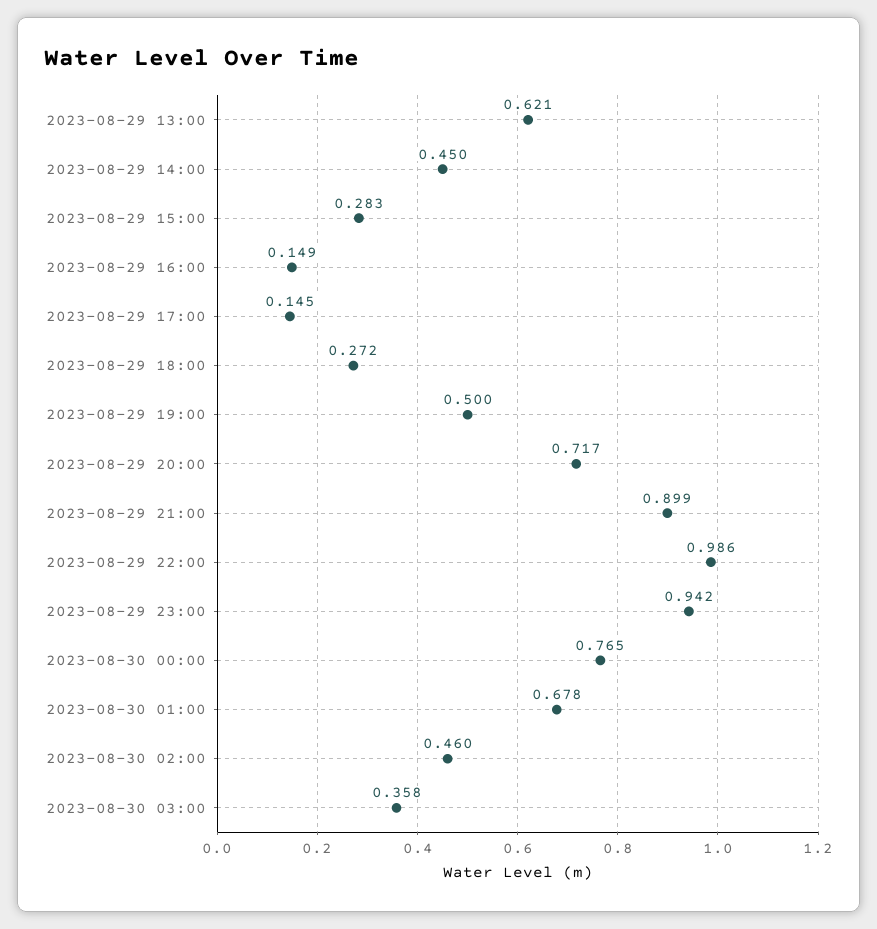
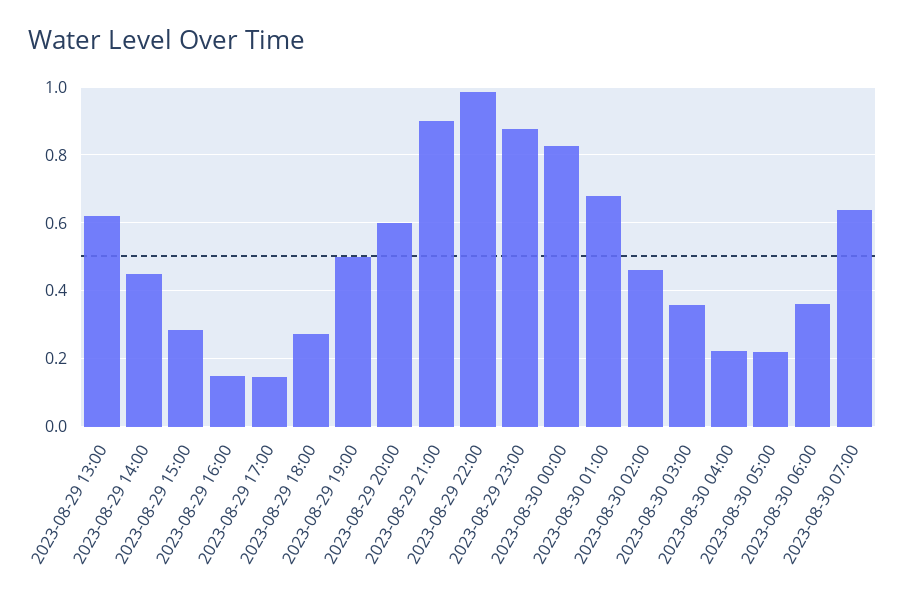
2023-08-29 20:00: 0.717 -> 0.6
2023-08-29 23:00: 0.942 -> 0.88
2023-08-30 00:00: 0.765 -> 0.82
2023-08-30 04:00: none -> 0.22
2023-08-30 05:00: none -> 0.22
2023-08-30 06:00: none -> 0.36
2023-08-30 07:00: none -> 0.64

